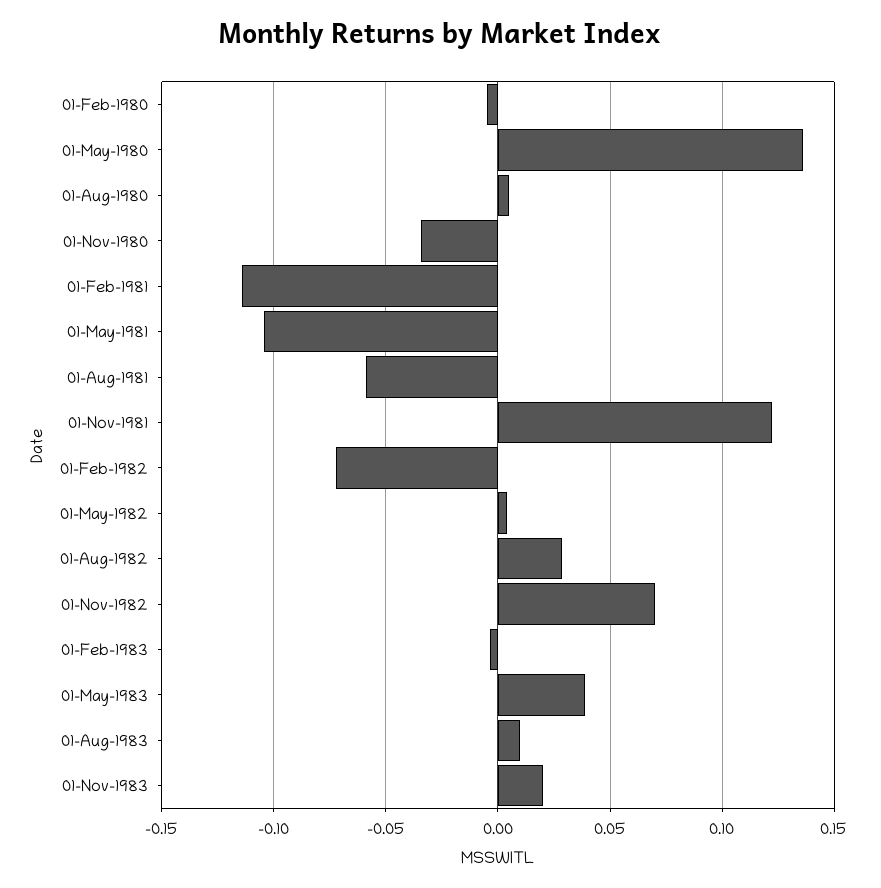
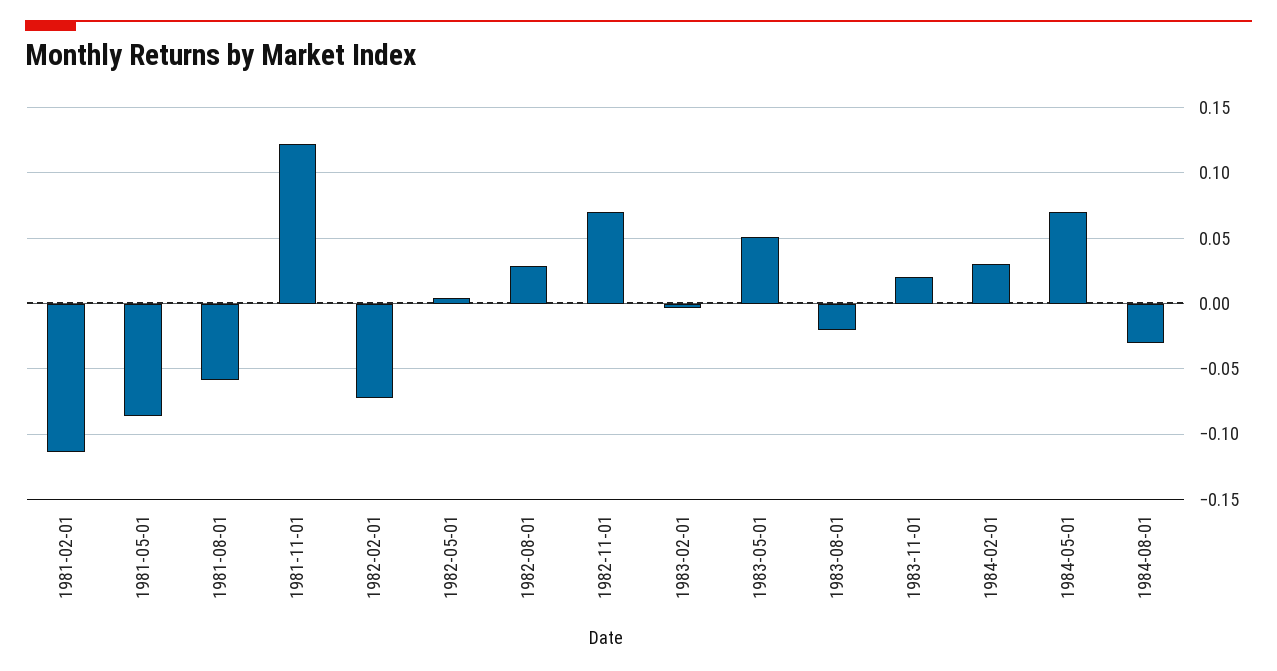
01-Feb-1980: -0.005 -> none
01-May-1980: 0.135 -> none
01-Aug-1980: 0.005 -> none
01-Nov-1980: -0.035 -> none
01-May-1981: -0.105 -> -0.085
01-May-1983: 0.04 -> 0.05
01-Aug-1983: 0.01 -> -0.02
1984-02-01: none -> 0.03
1984-05-01: none -> 0.07
1984-08-01: none -> -0.03

